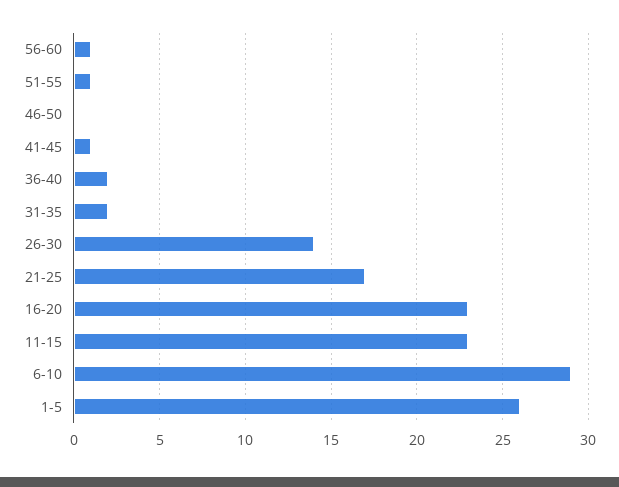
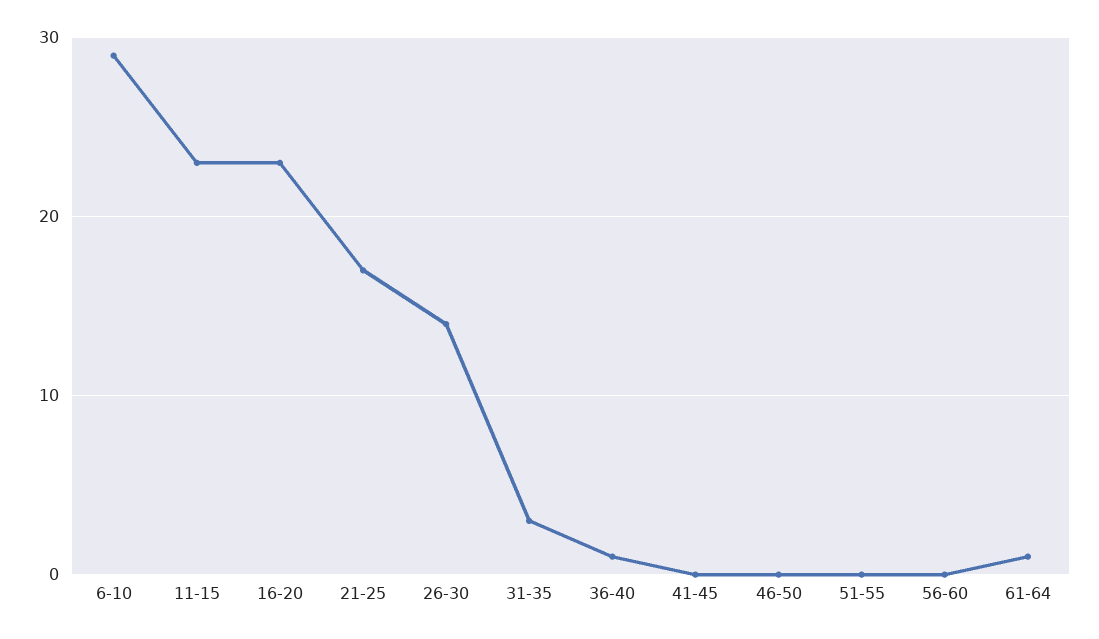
56-60: 1 -> 0
51-55: 1 -> 0
41-45: 1 -> 0
36-40: 2 -> 1
31-35: 2 -> 3
1-5: 26 -> none
61-64: none -> 1

